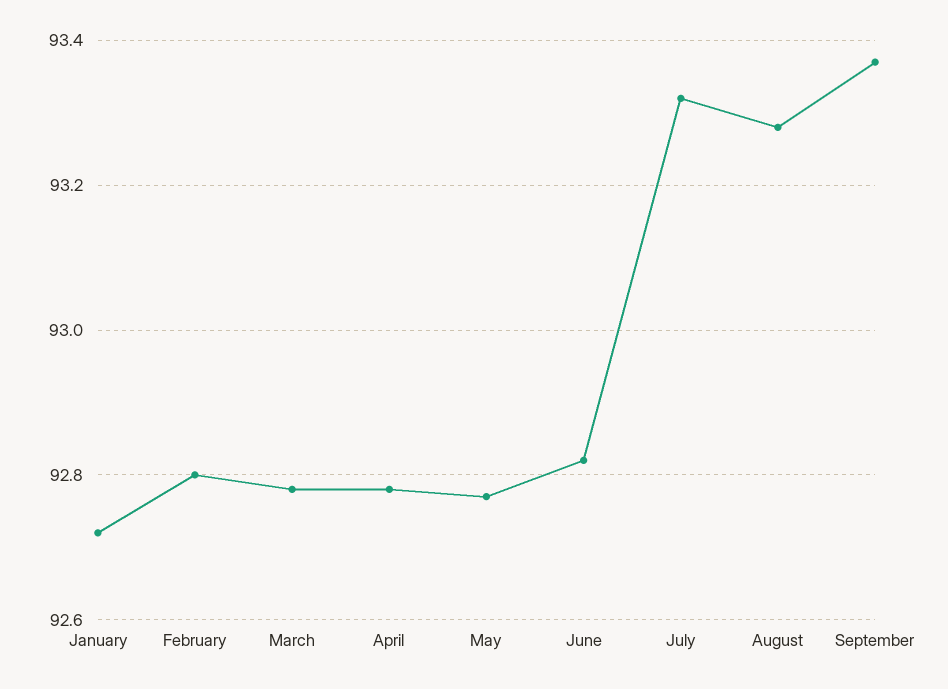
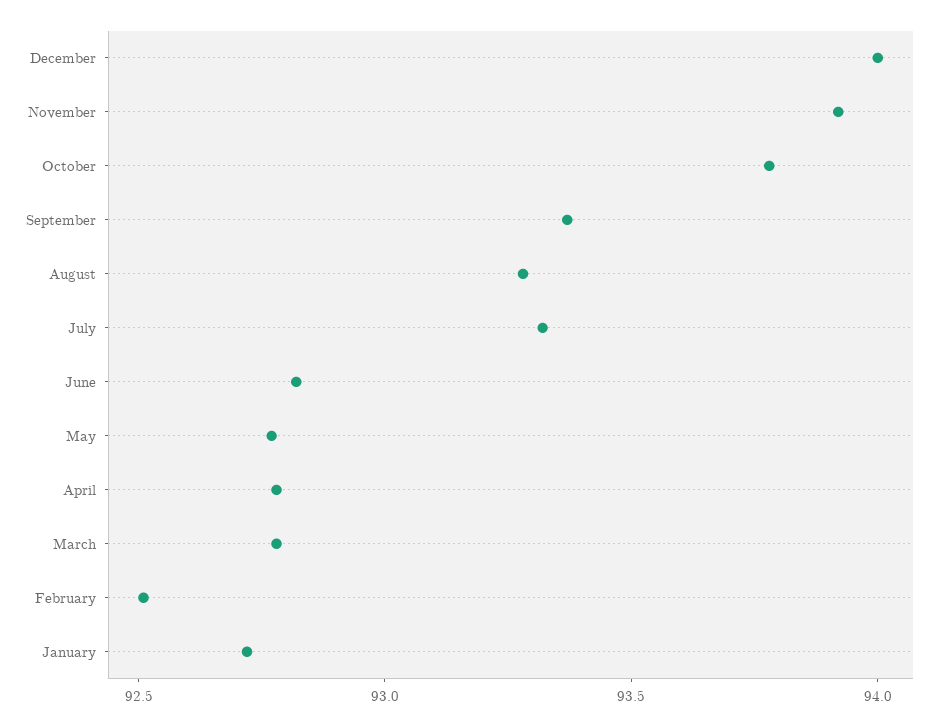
February: 92.8 -> 92.5
December: none -> 94
November: none -> 93.9
October: none -> 93.8

